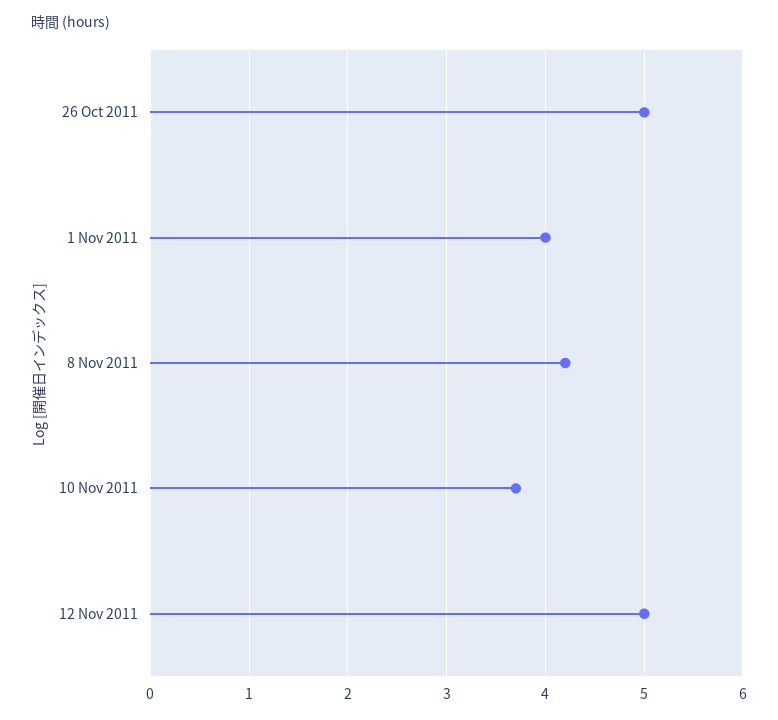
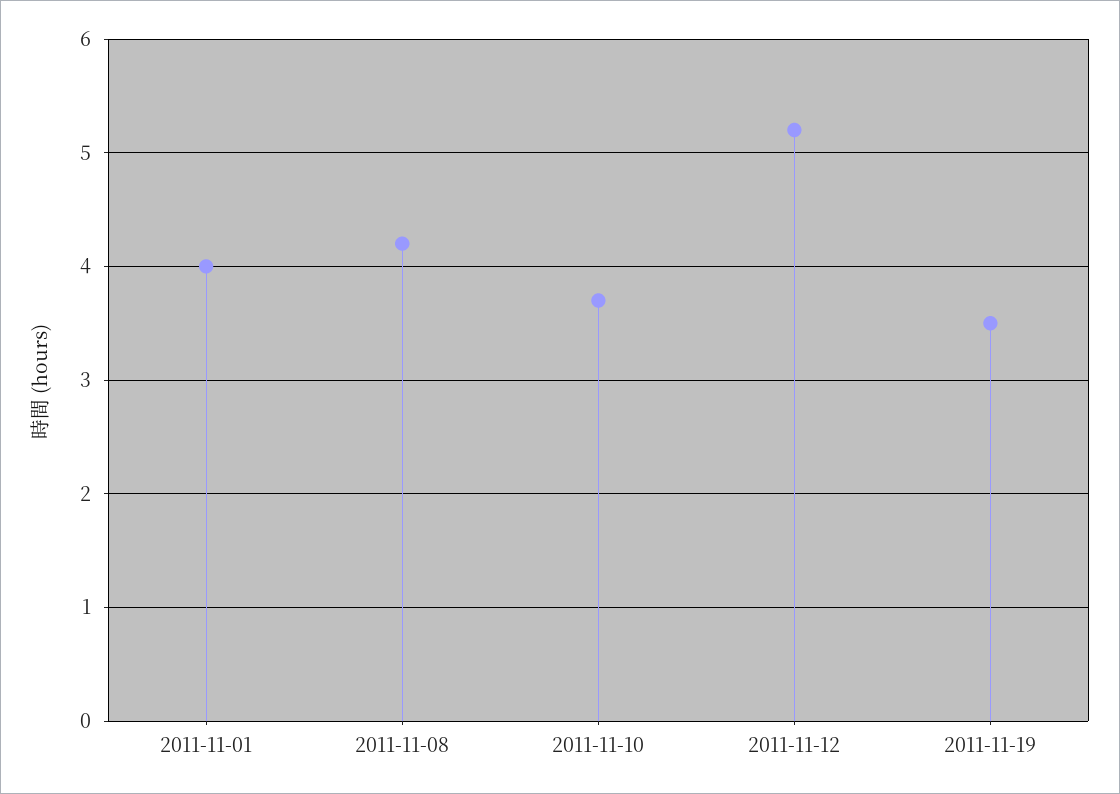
26 Oct 2011: 5 -> none
12 Nov 2011: 5 -> 5.2
2011-11-19: none -> 3.5

